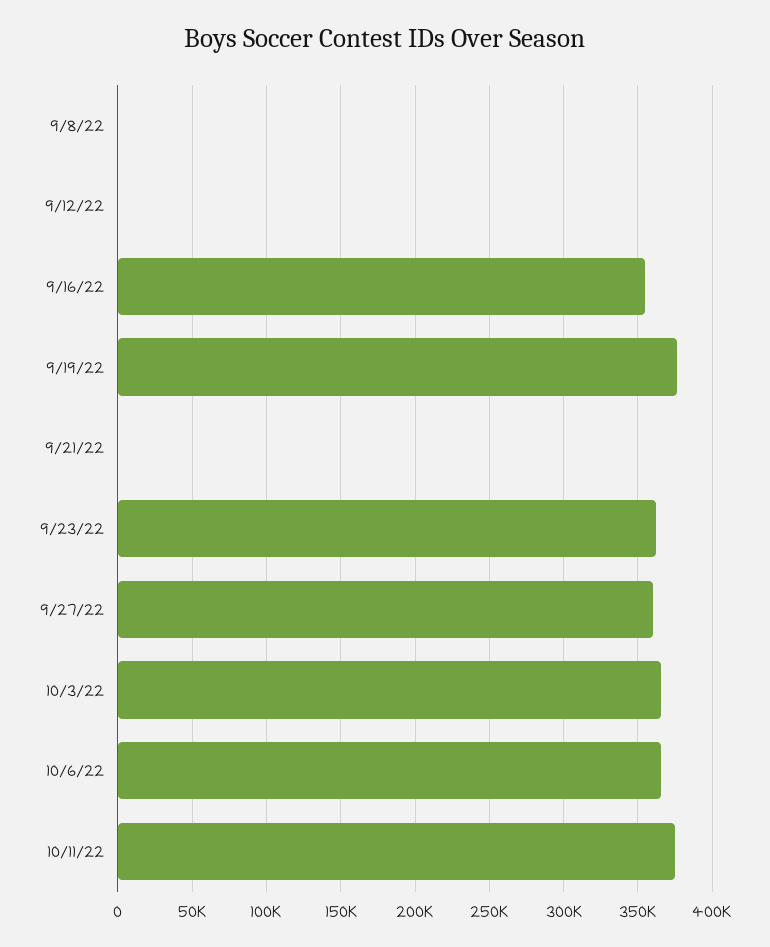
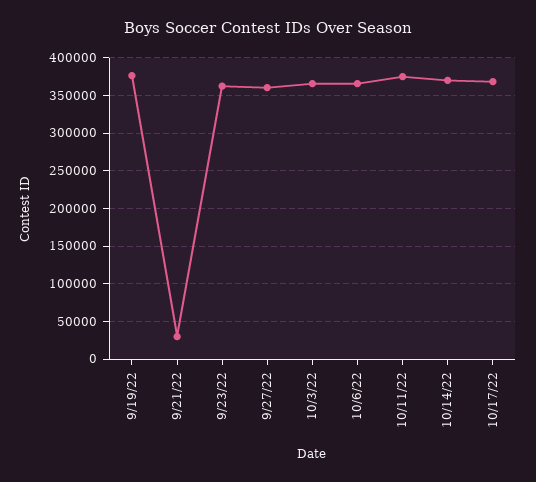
9/8/22: 0 -> none
9/12/22: 0 -> none
9/16/22: 355000 -> none
9/21/22: 0 -> 30000
10/14/22: none -> 370000
10/17/22: none -> 370000

